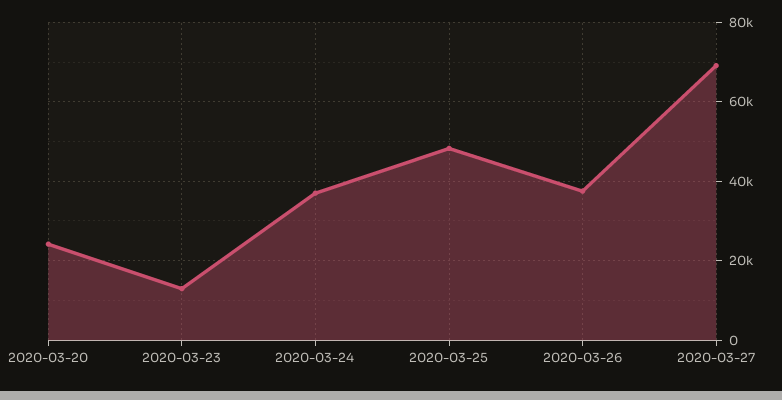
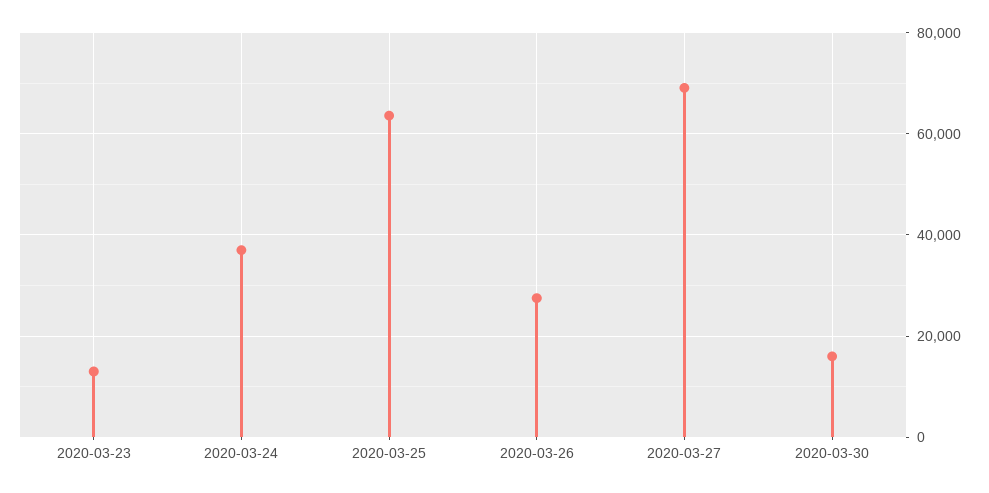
2020-03-20: 24000 -> none
2020-03-25: 48000 -> 64000
2020-03-26: 38000 -> 28000
2020-03-30: none -> 16000

